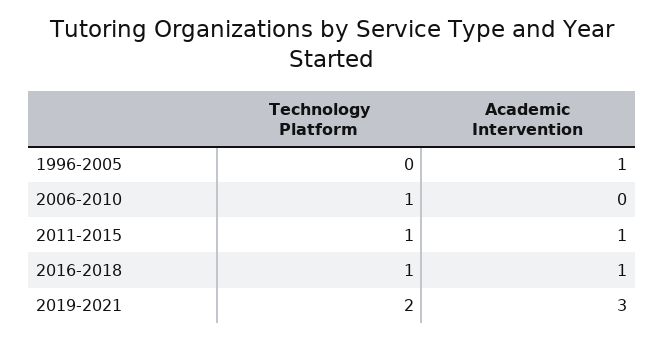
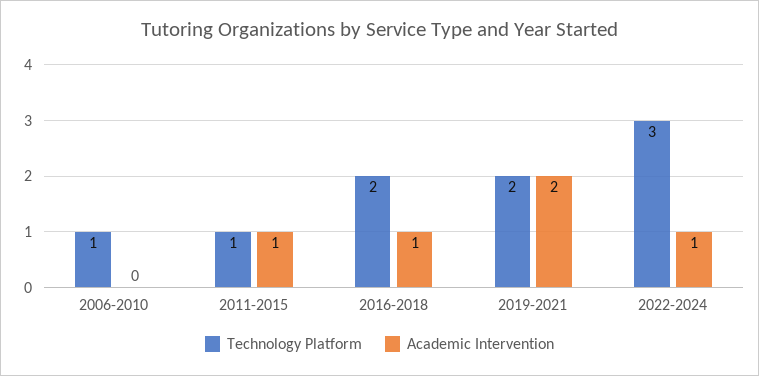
Technology Platform, 1996-2005: 0 -> none
Academic Intervention, 1996-2005: 1 -> none
Technology Platform, 2016-2018: 1 -> 2
Academic Intervention, 2019-2021: 3 -> 2
Technology Platform, 2022-2024: none -> 3
Academic Intervention, 2022-2024: none -> 1

